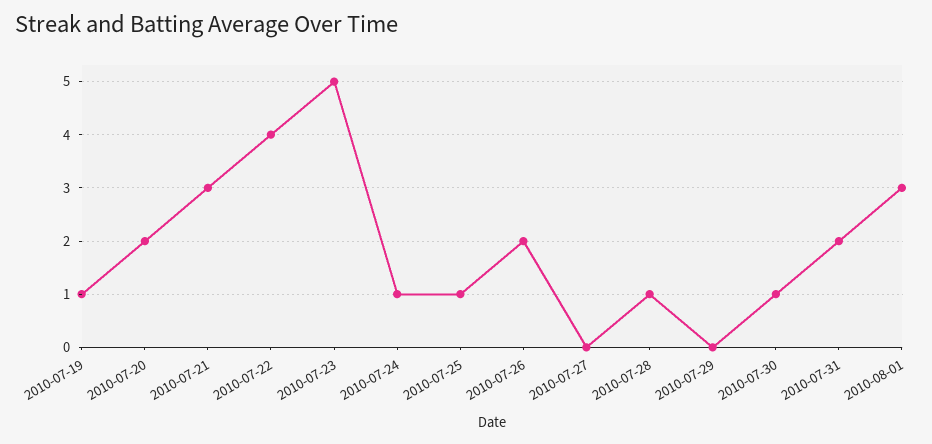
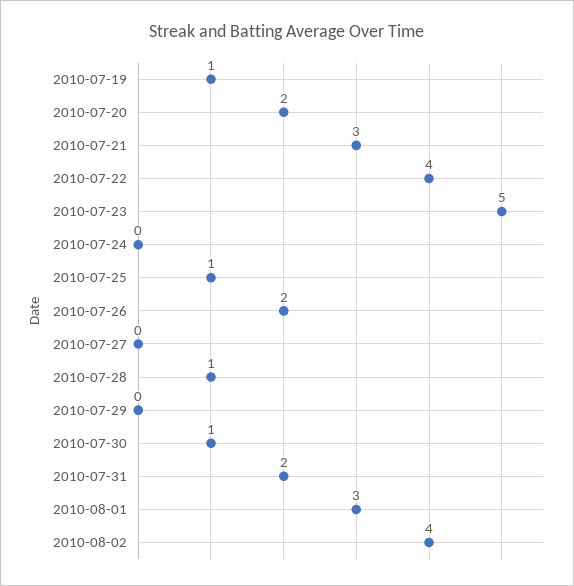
2010-07-24: 1 -> 0
2010-08-02: none -> 4

